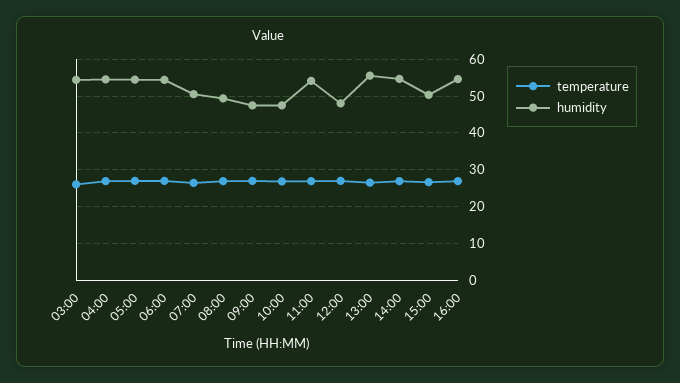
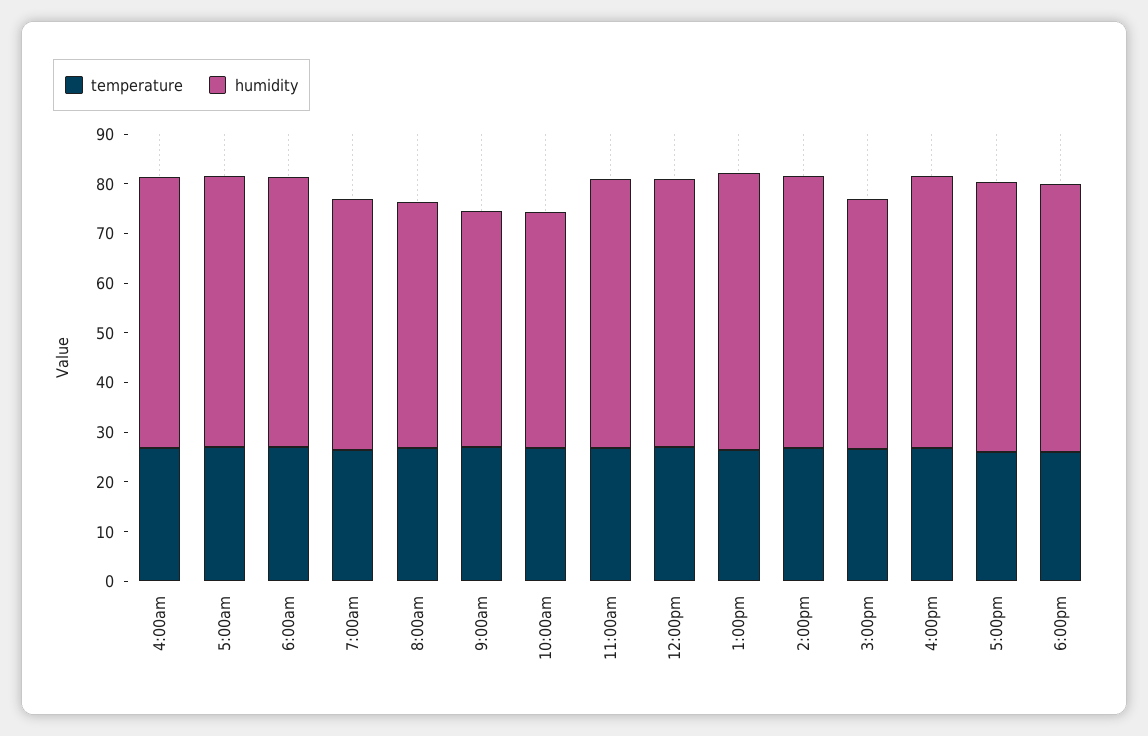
temperature, 03:00: 26 -> none
humidity, 03:00: 54 -> none
humidity, 12:00: 48 -> 54
temperature, 5:00pm: none -> 26
humidity, 5:00pm: none -> 54
temperature, 6:00pm: none -> 26
humidity, 6:00pm: none -> 54

